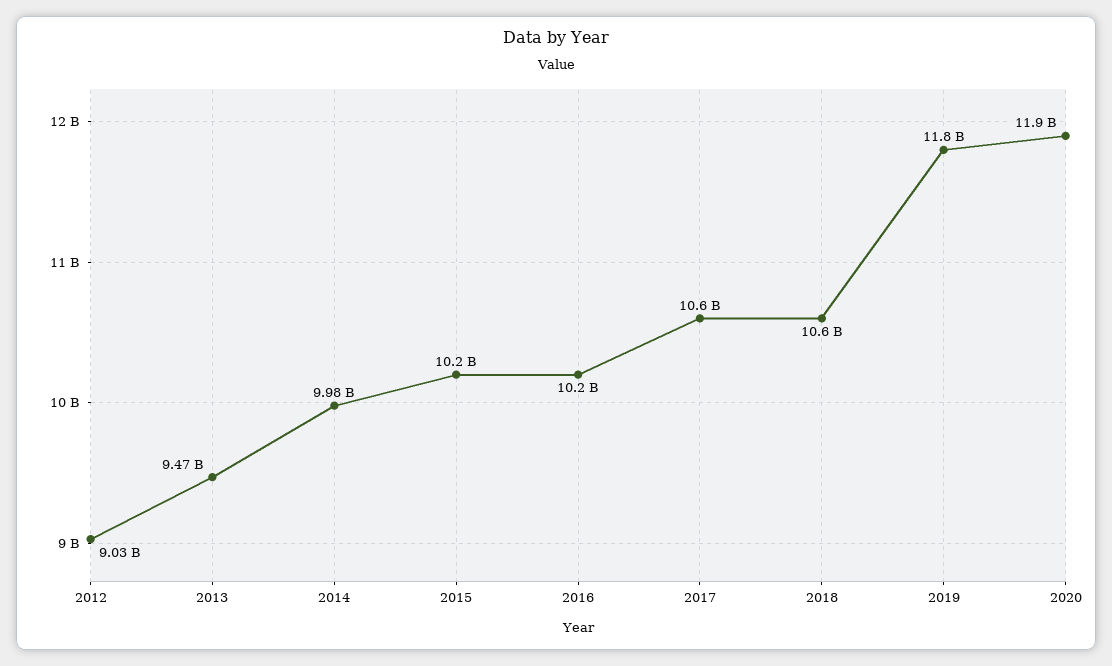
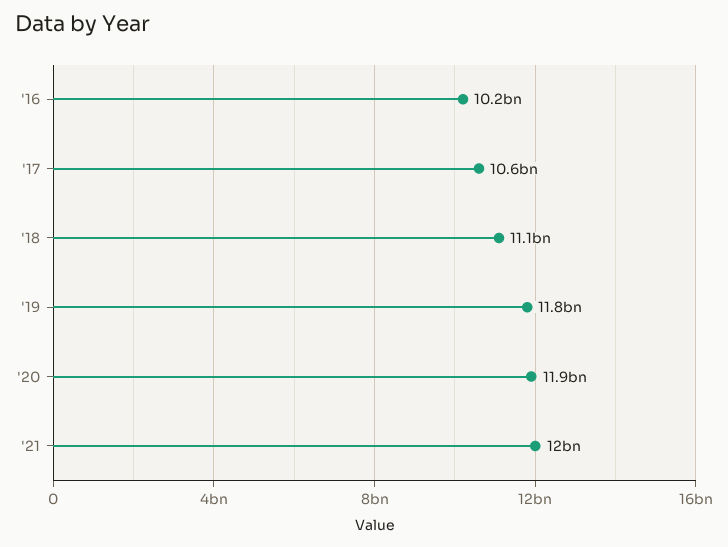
2012: 9030000000 -> none
2013: 9470000000 -> none
2014: 9980000000 -> none
2015: 10200000000 -> none
2018: 10600000000 -> 11100000000
'21: none -> 12000000000

